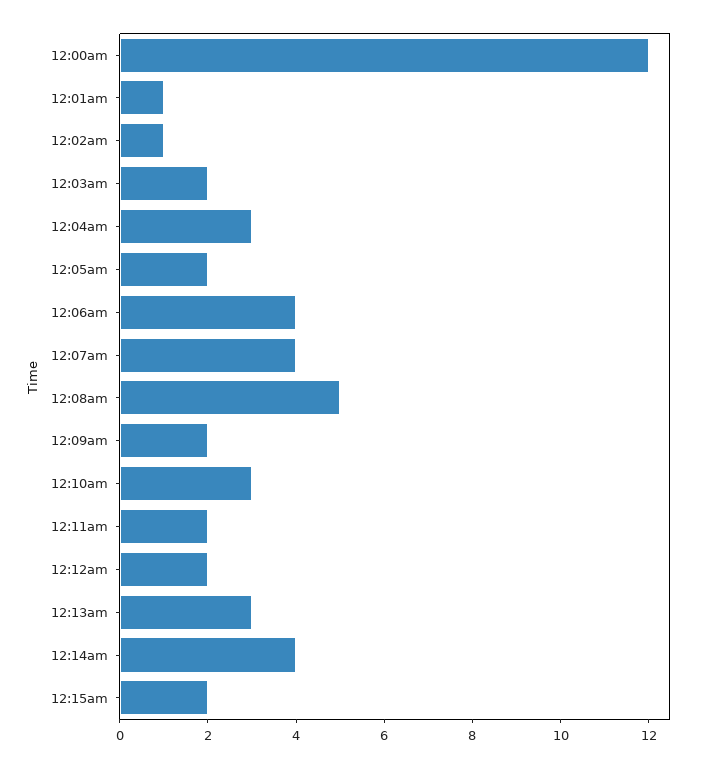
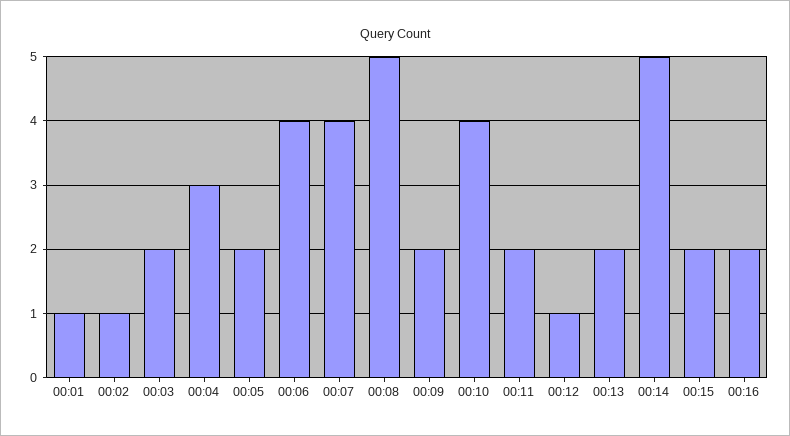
12:00am: 12 -> none
12:10am: 3 -> 4
12:12am: 2 -> 1
12:13am: 3 -> 2
12:14am: 4 -> 5
00:16: none -> 2

